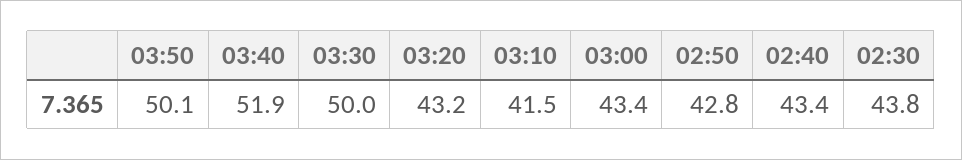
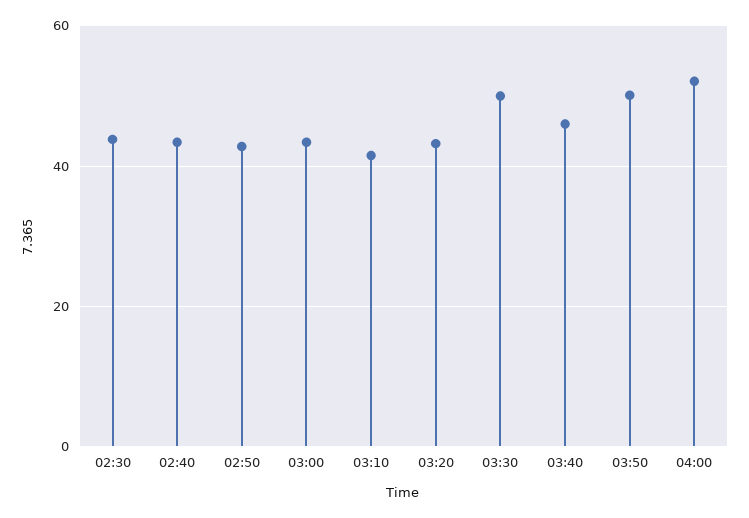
03:40: 51.9 -> 46
04:00: none -> 52

